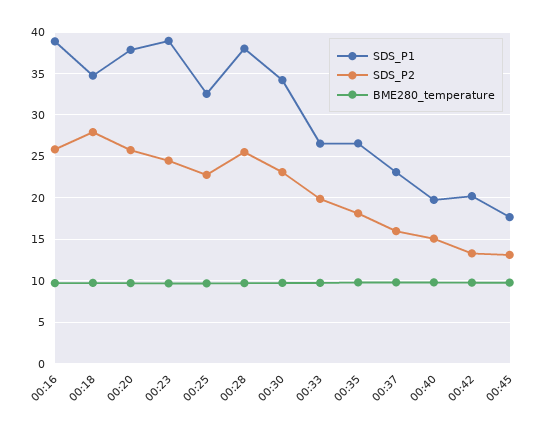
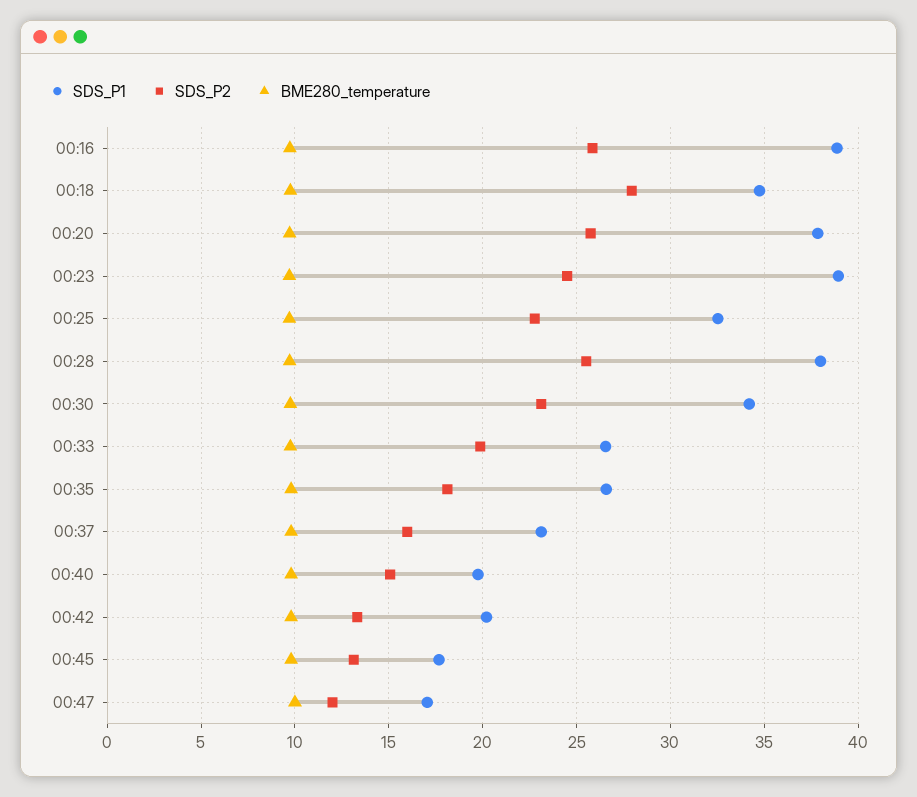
SDS_P1, 00:47: none -> 17
SDS_P2, 00:47: none -> 12
BME280_temperature, 00:47: none -> 10

